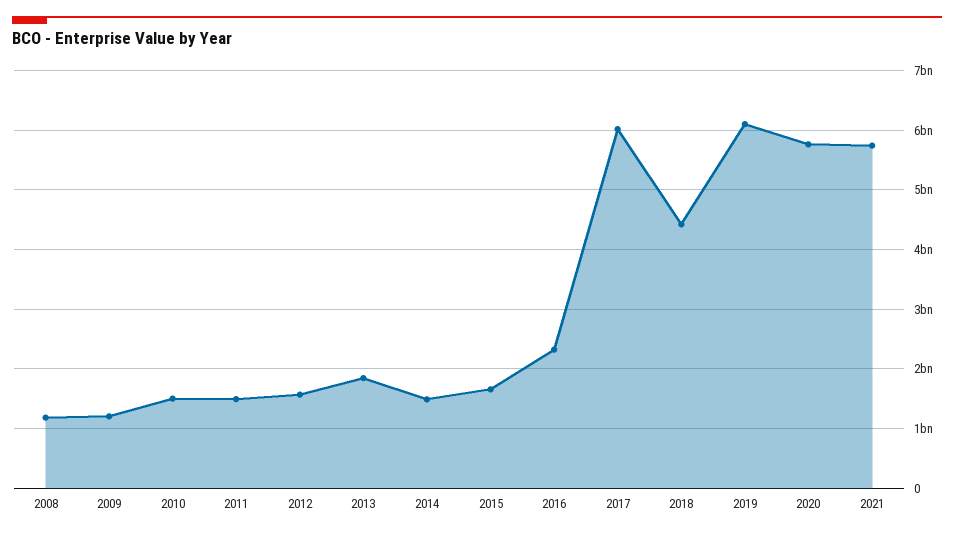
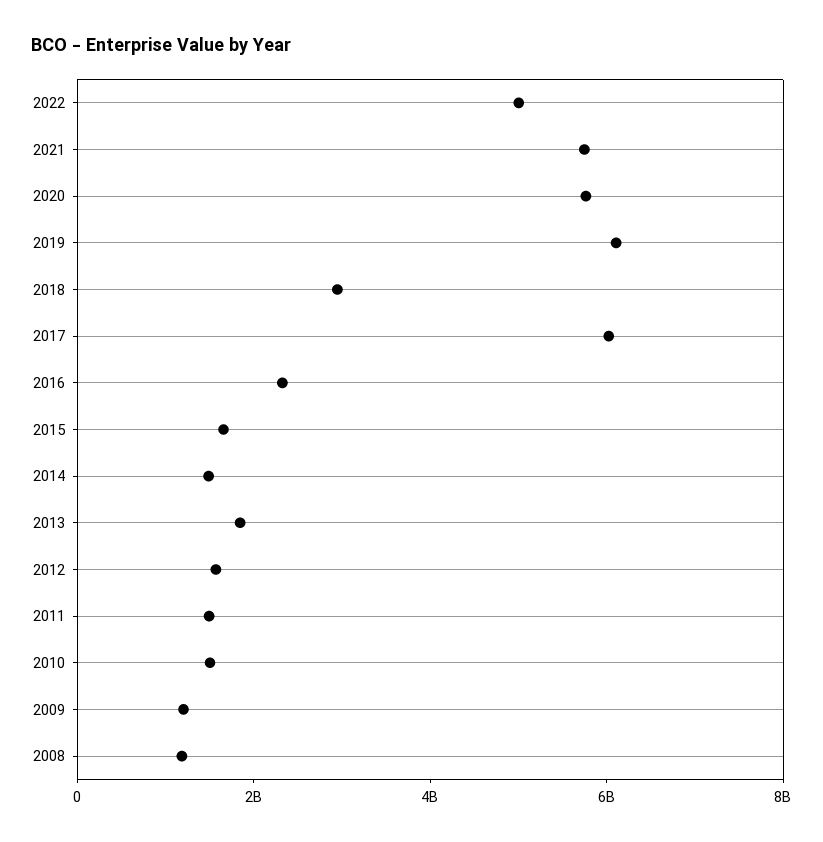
2018: 4400000000 -> 3000000000
2022: none -> 5000000000

